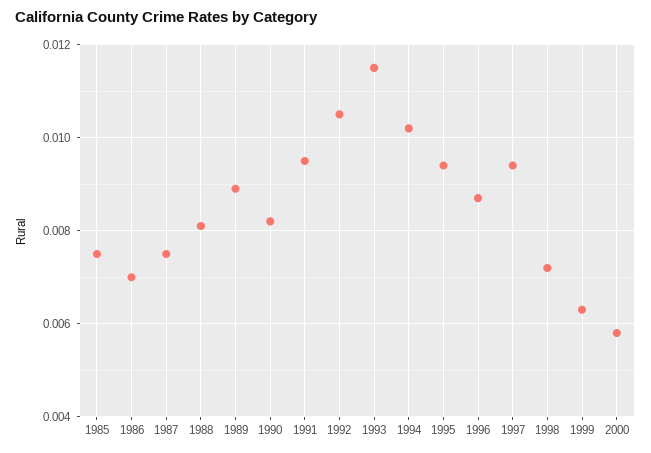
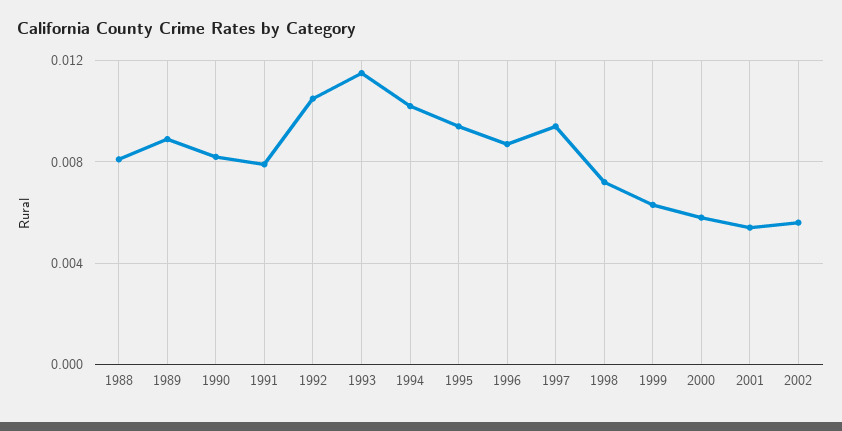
1985: 0.0075 -> none
1986: 0.007 -> none
1987: 0.0075 -> none
1991: 0.0095 -> 0.008
2001: none -> 0.0055
2002: none -> 0.0055

